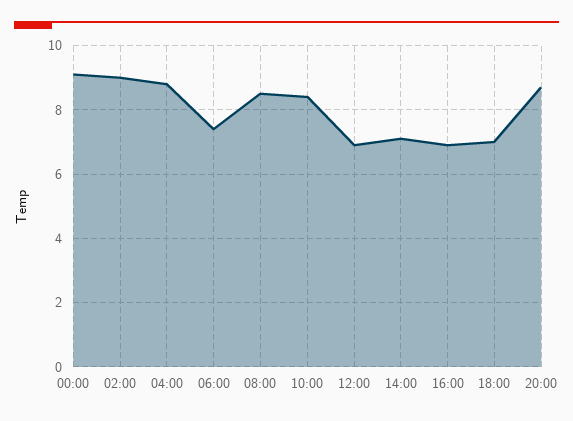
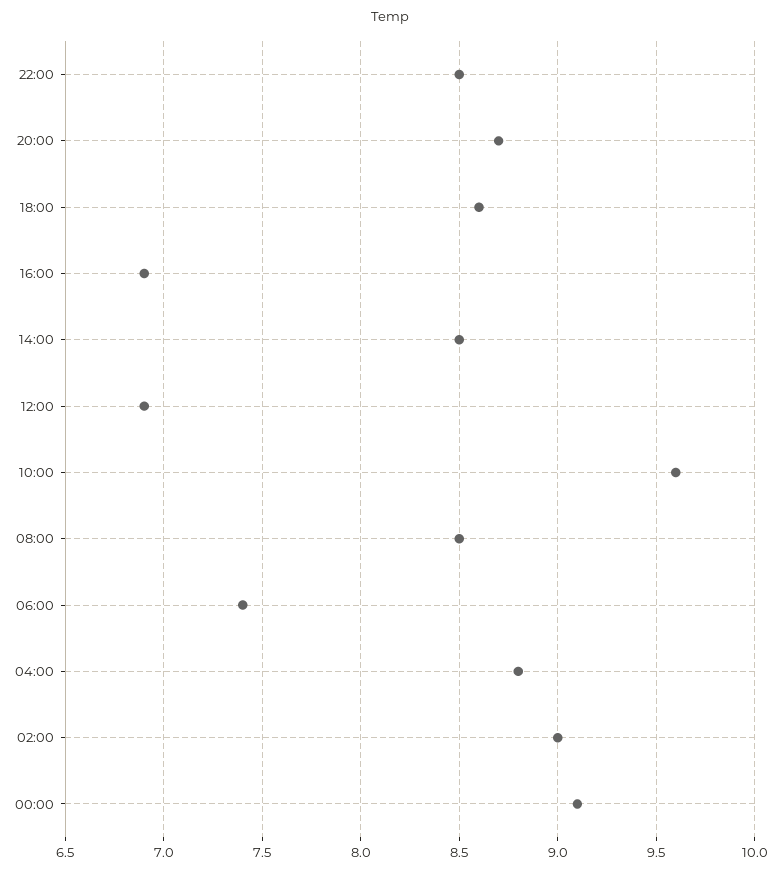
10:00: 8.5 -> 9.6
14:00: 7 -> 8.5
18:00: 7 -> 8.6
22:00: none -> 8.5

